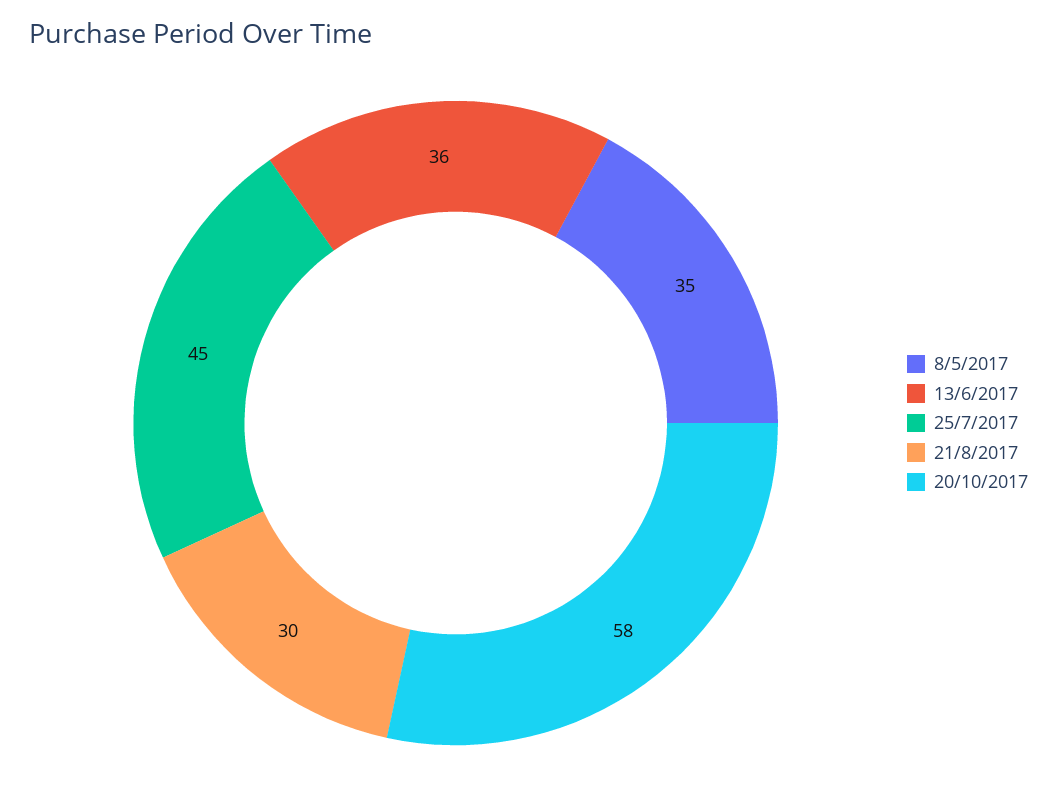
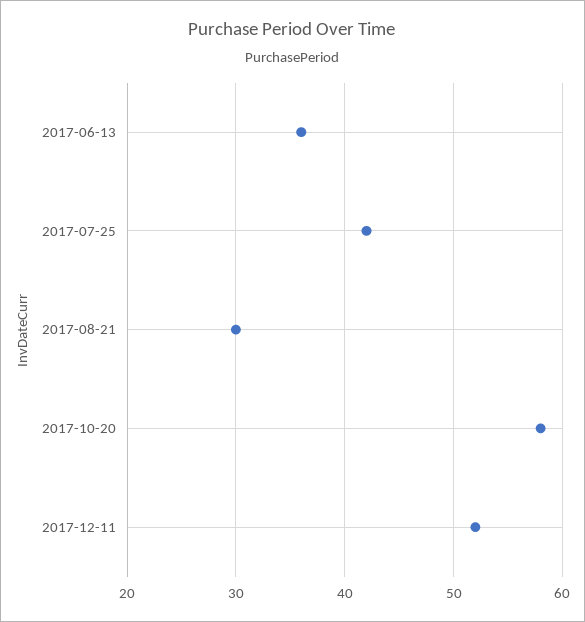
8/5/2017: 35 -> none
25/7/2017: 45 -> 42
2017-12-11: none -> 52

